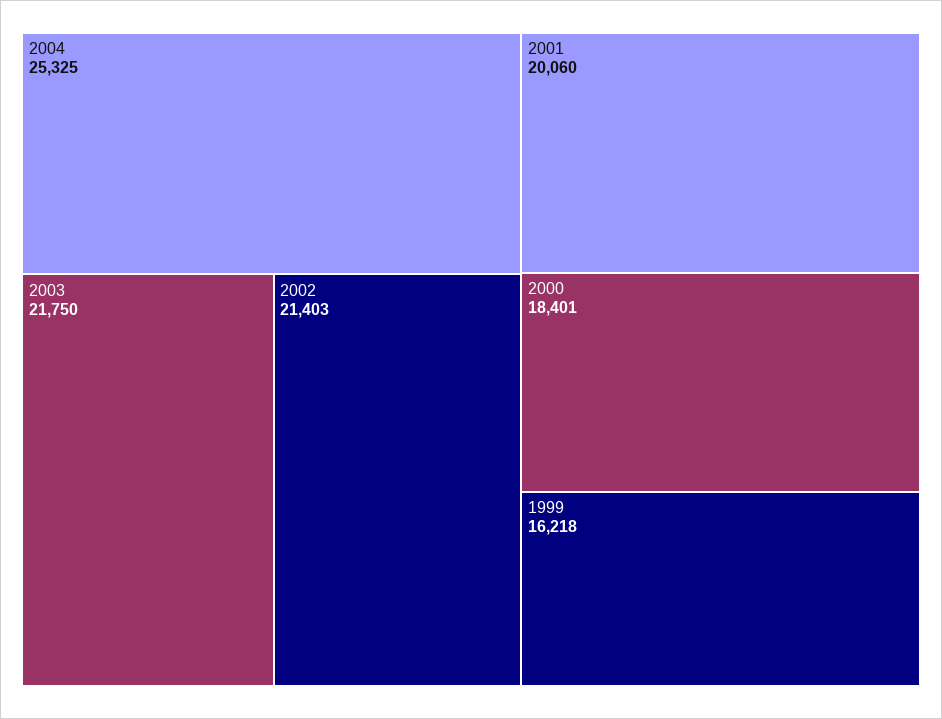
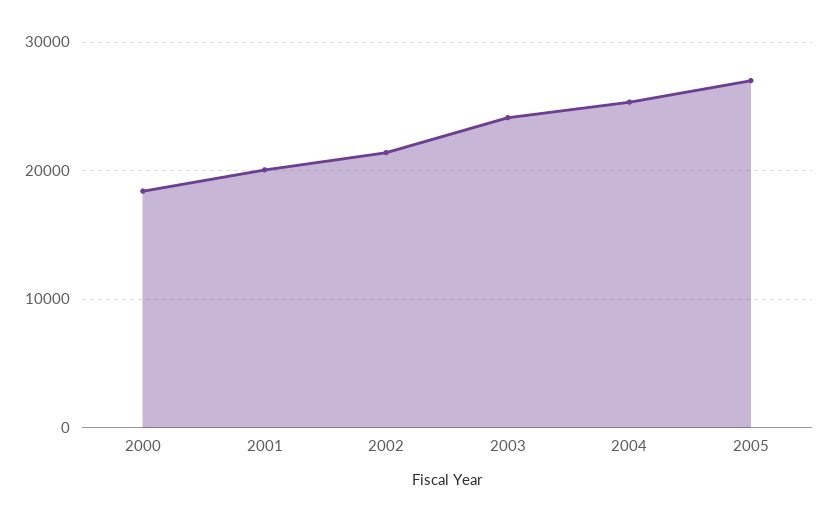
2003: 21750 -> 24000
1999: 16218 -> none
2005: none -> 27000

